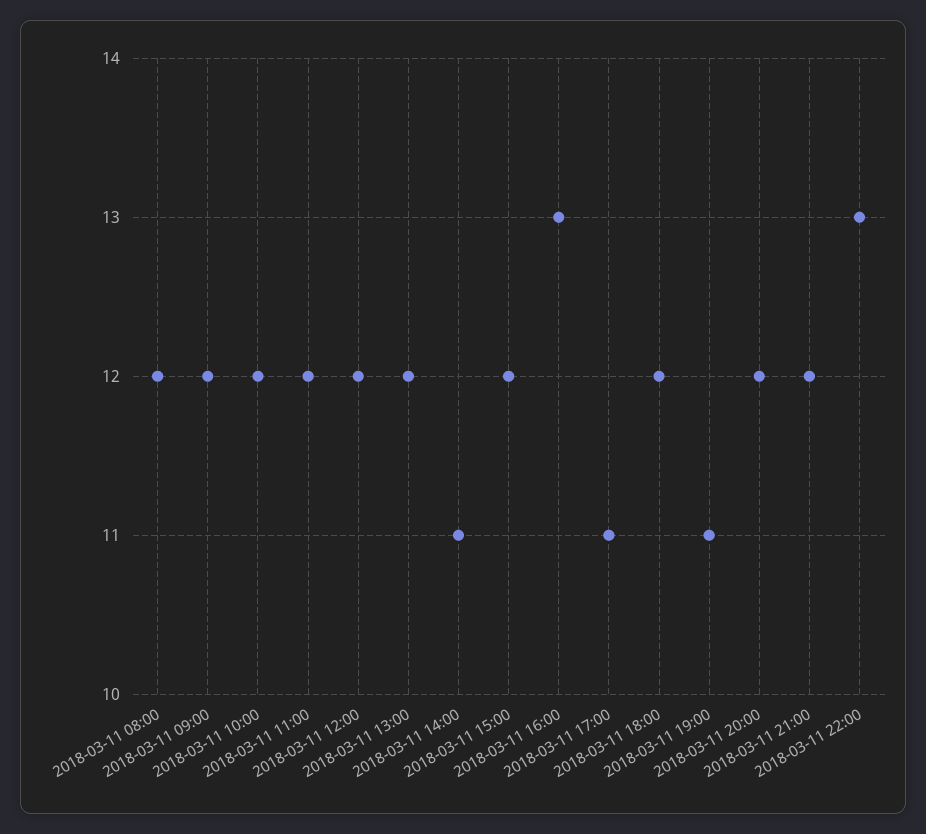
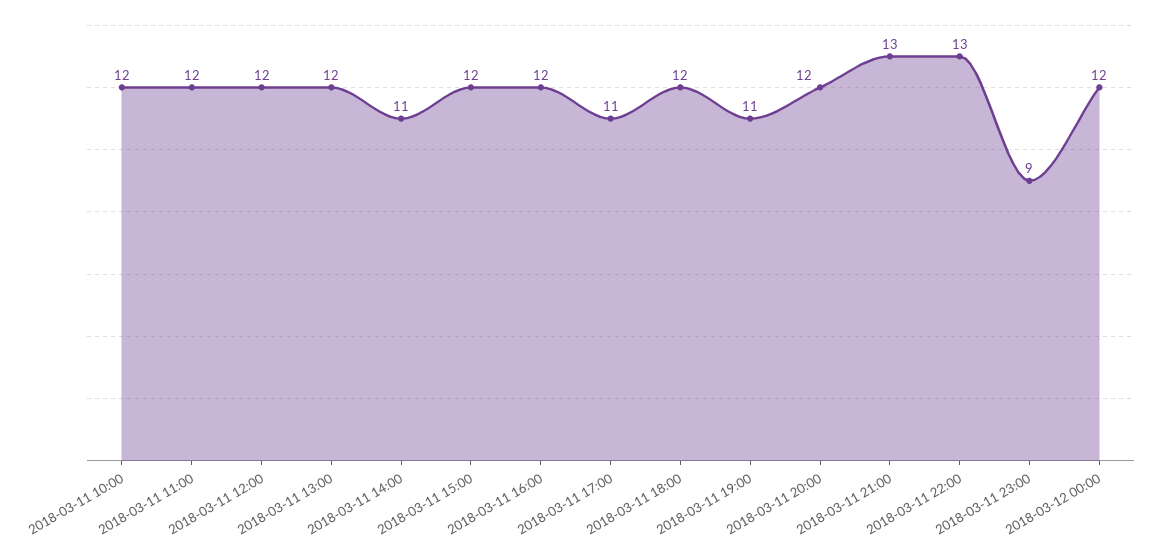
2018-03-11 08:00: 12 -> none
2018-03-11 09:00: 12 -> none
2018-03-11 16:00: 13 -> 12
2018-03-11 21:00: 12 -> 13
2018-03-11 23:00: none -> 9
2018-03-12 00:00: none -> 12

